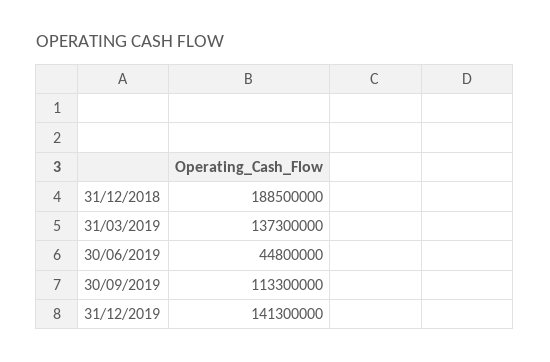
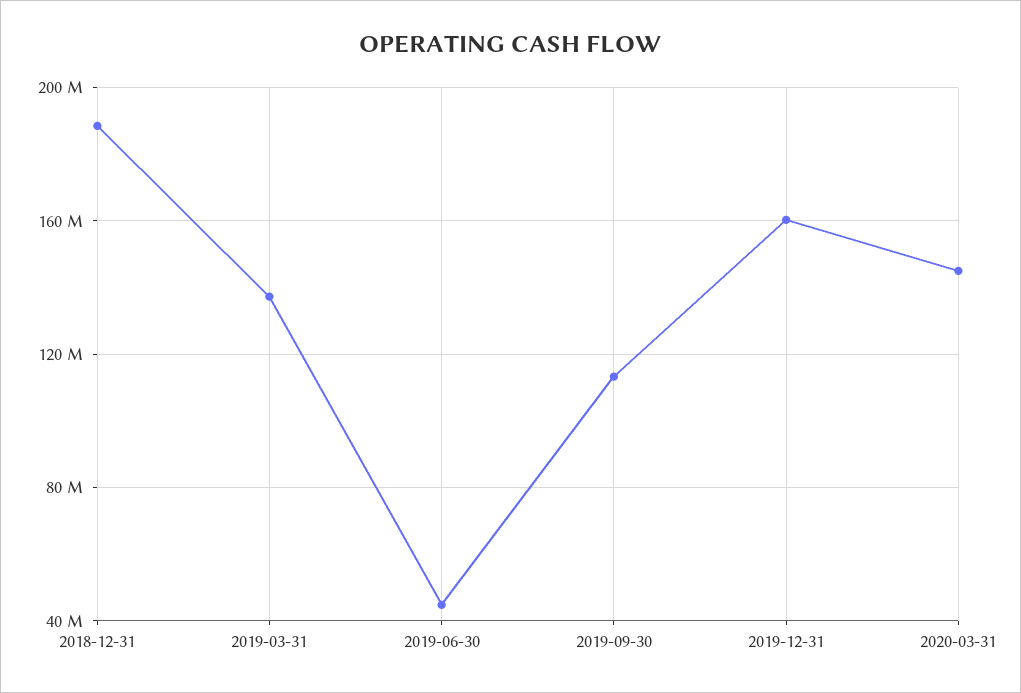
31/12/2019: 141300000 -> 160000000
2020-03-31: none -> 145000000

